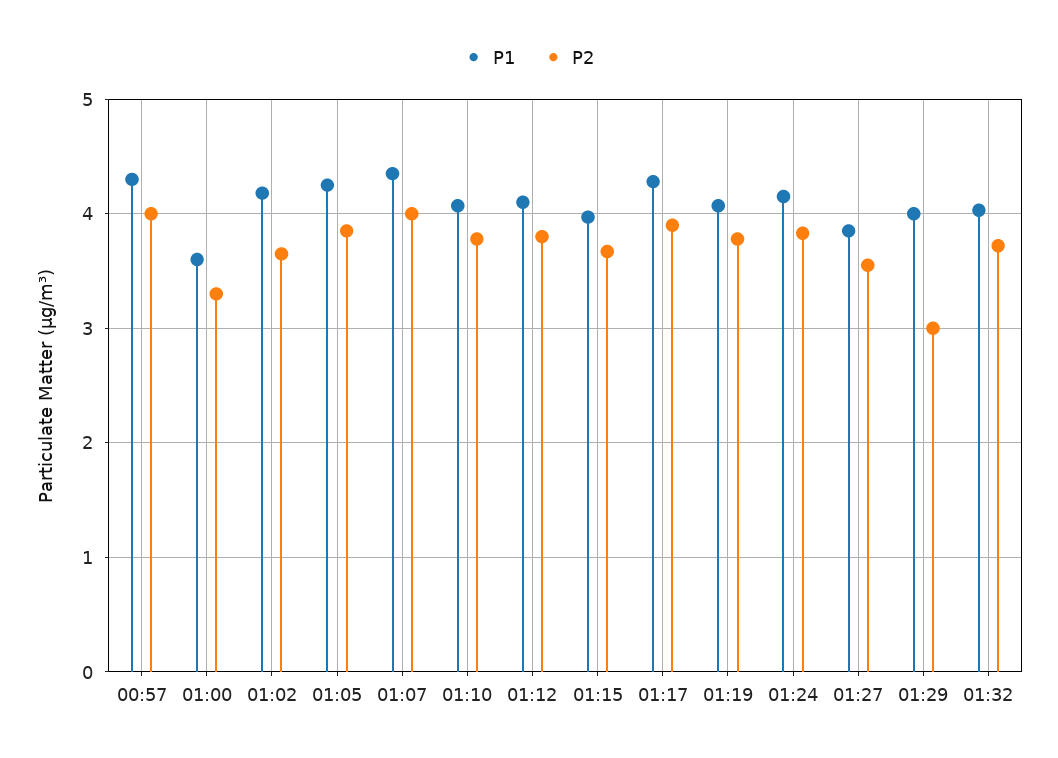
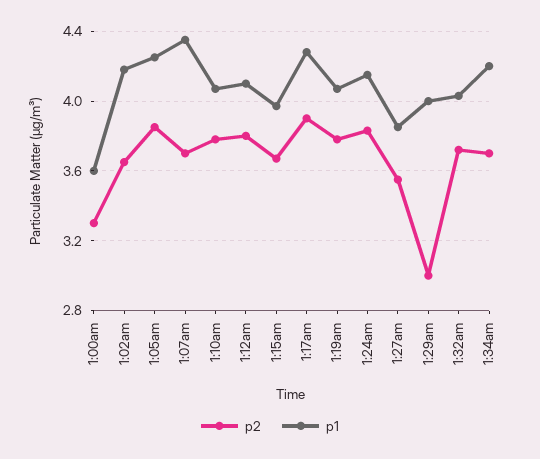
P1, 00:57: 4.3 -> none
P2, 00:57: 4 -> none
P2, 01:07: 4 -> 3.7
P2, 1:34am: none -> 3.7
P1, 1:34am: none -> 4.2

